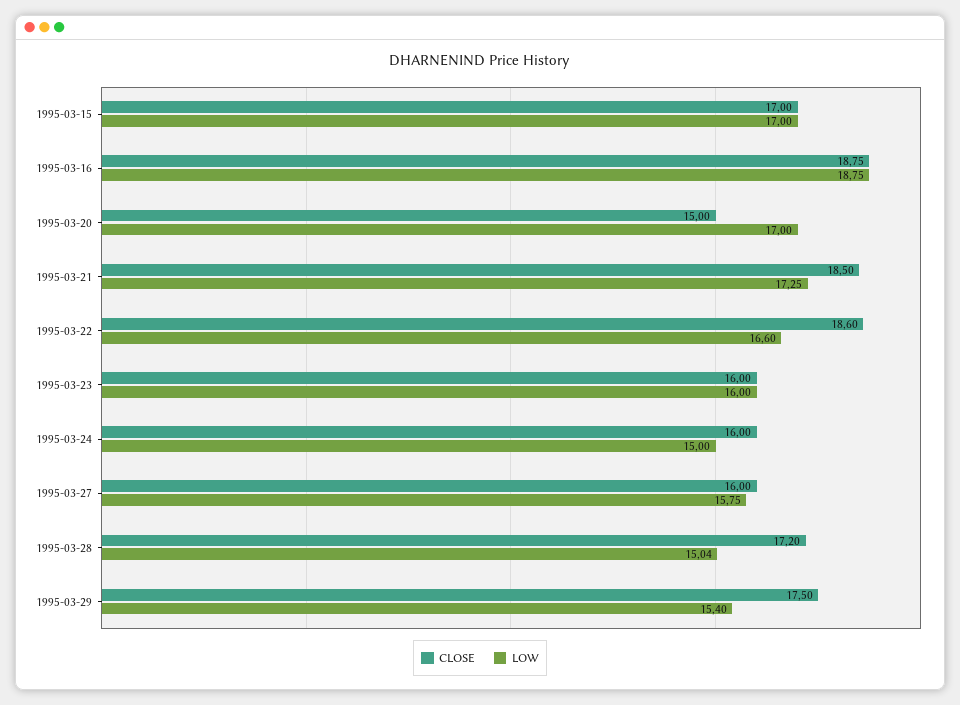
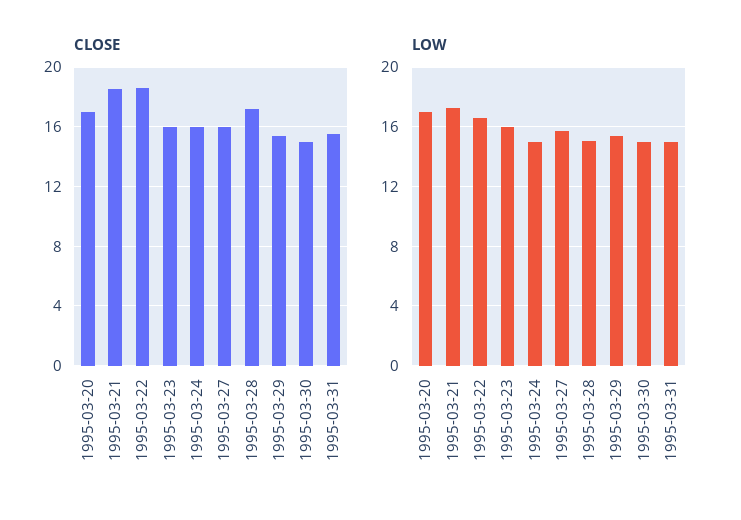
CLOSE, 1995-03-15: 17 -> none
LOW, 1995-03-15: 17 -> none
CLOSE, 1995-03-16: 18.75 -> none
LOW, 1995-03-16: 18.75 -> none
CLOSE, 1995-03-20: 15 -> 17
CLOSE, 1995-03-29: 17.5 -> 15.5
CLOSE, 1995-03-30: none -> 15
CLOSE, 1995-03-31: none -> 15.5
LOW, 1995-03-30: none -> 15
LOW, 1995-03-31: none -> 15

